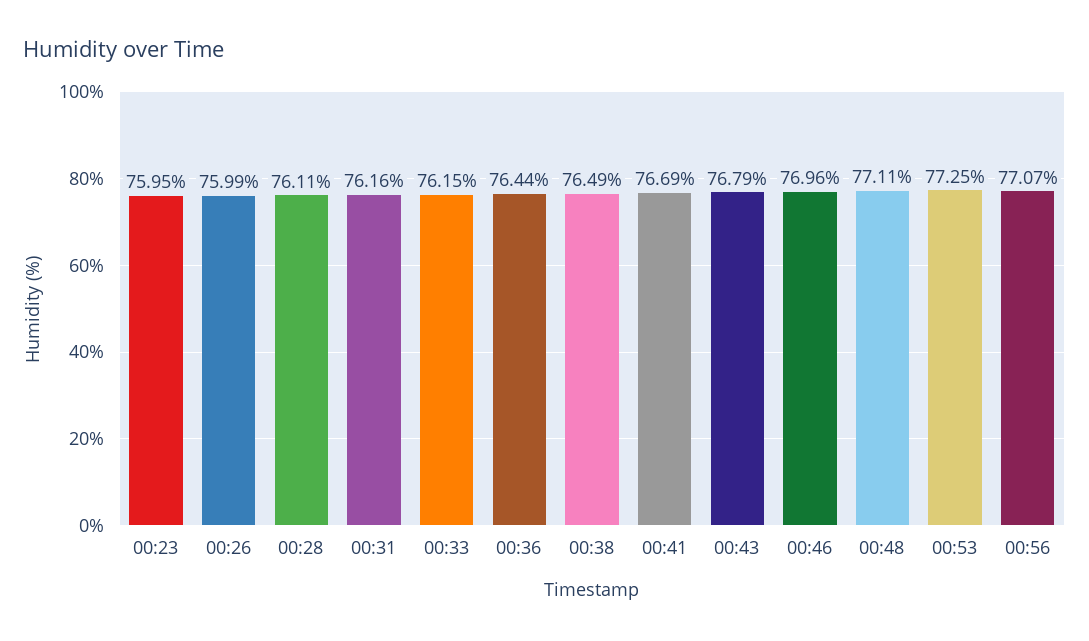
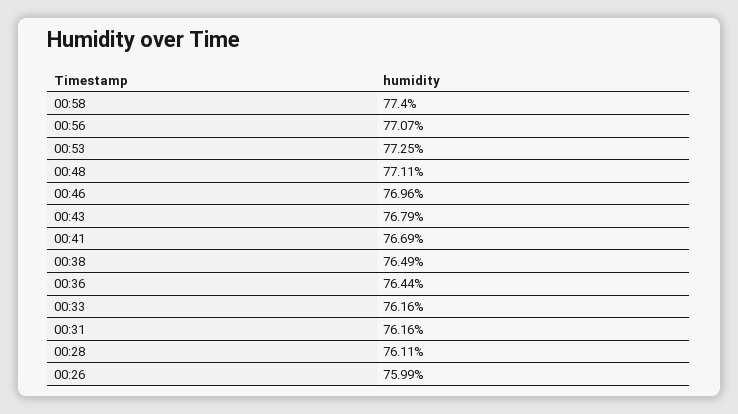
00:23: 75.95 -> none
00:33: 76.15 -> 76.16
00:58: none -> 77.4

